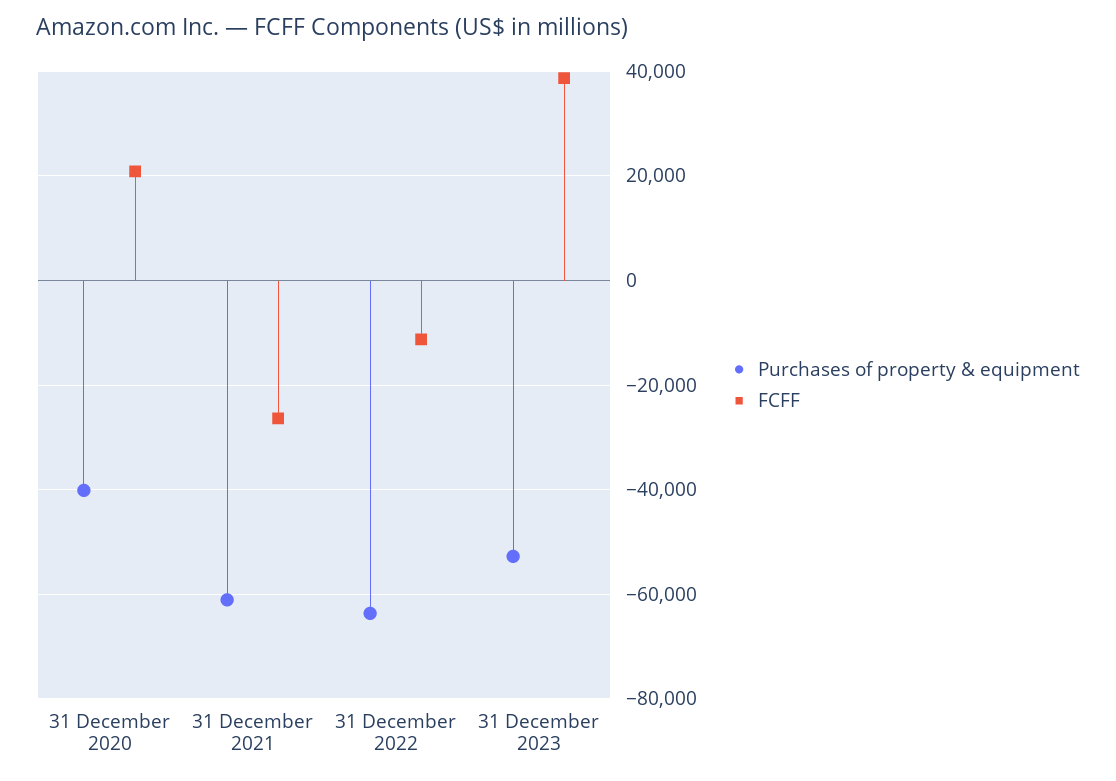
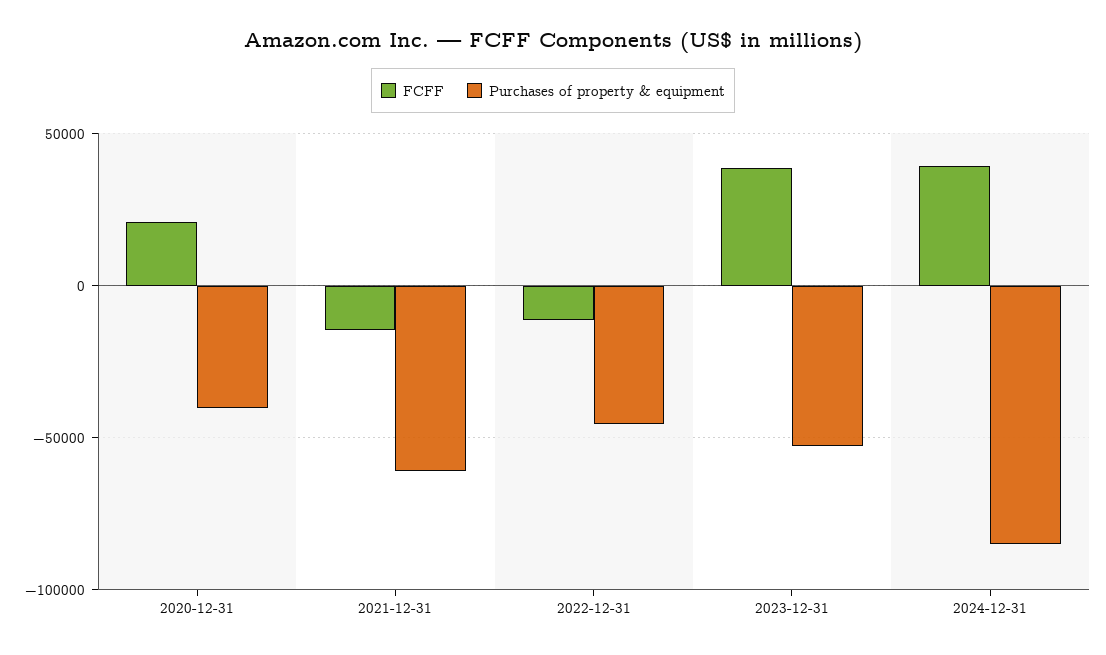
FCFF, 31 December 2021: -26000 -> -15000
Purchases of property & equipment, 31 December 2022: -64000 -> -45000
FCFF, 2024-12-31: none -> 40000
Purchases of property & equipment, 2024-12-31: none -> -85000

